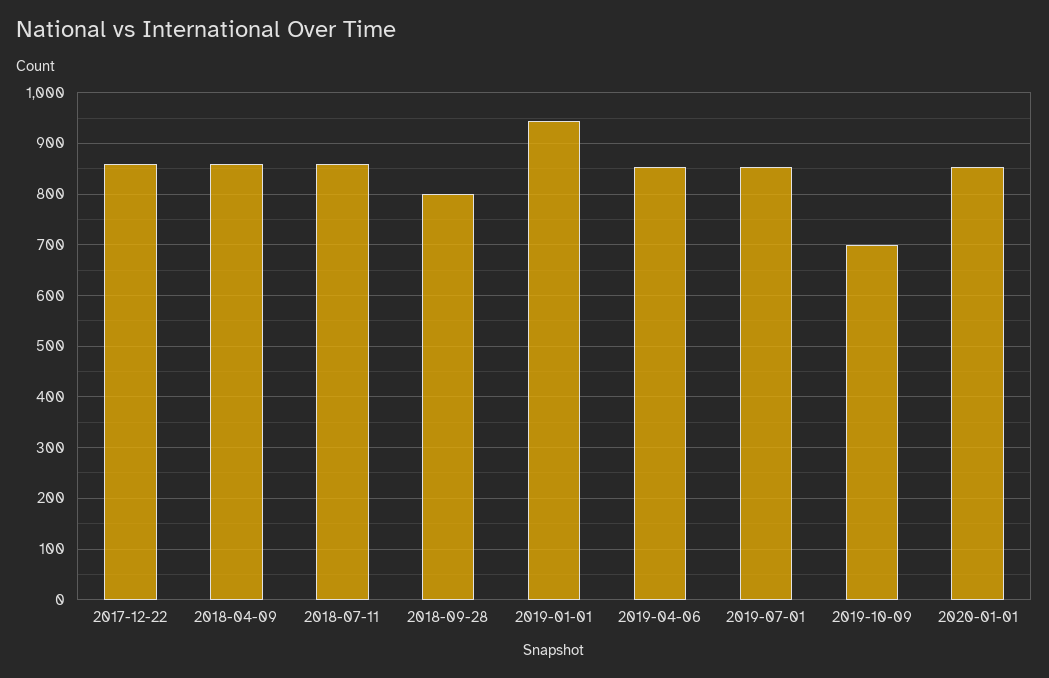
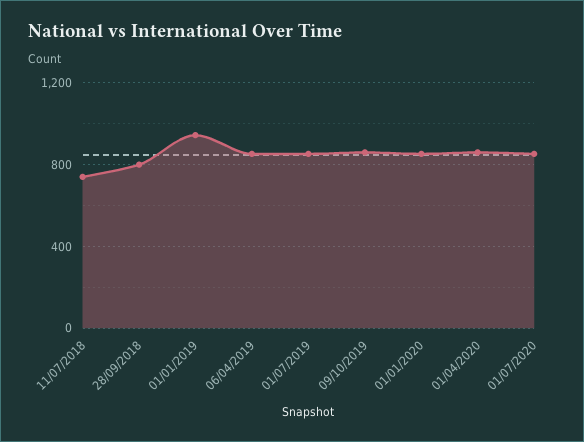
2017-12-22: 860 -> none
2018-04-09: 860 -> none
2018-07-11: 860 -> 750
2019-10-09: 700 -> 850
01/04/2020: none -> 850
01/07/2020: none -> 850

